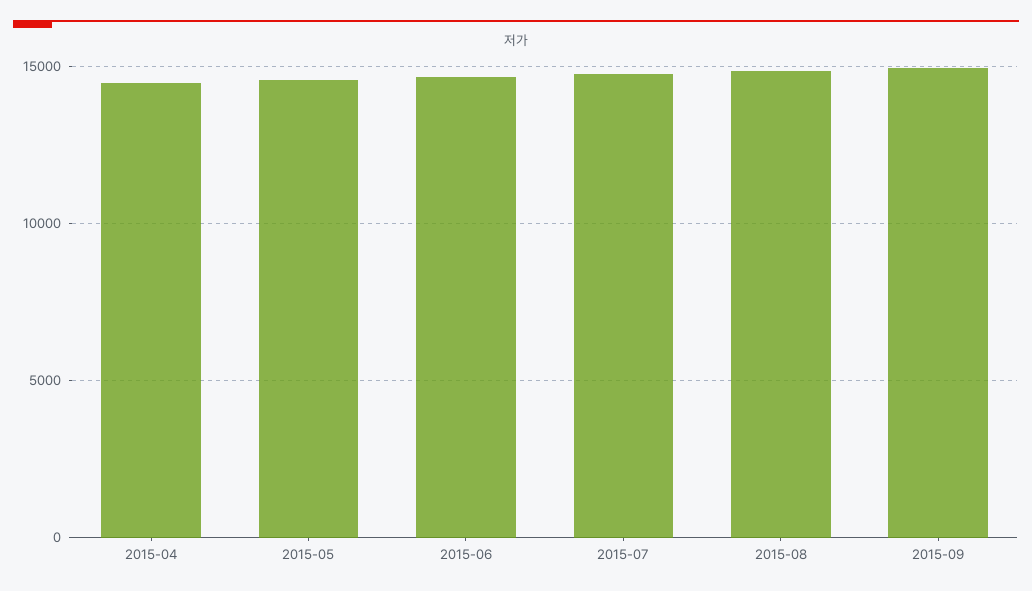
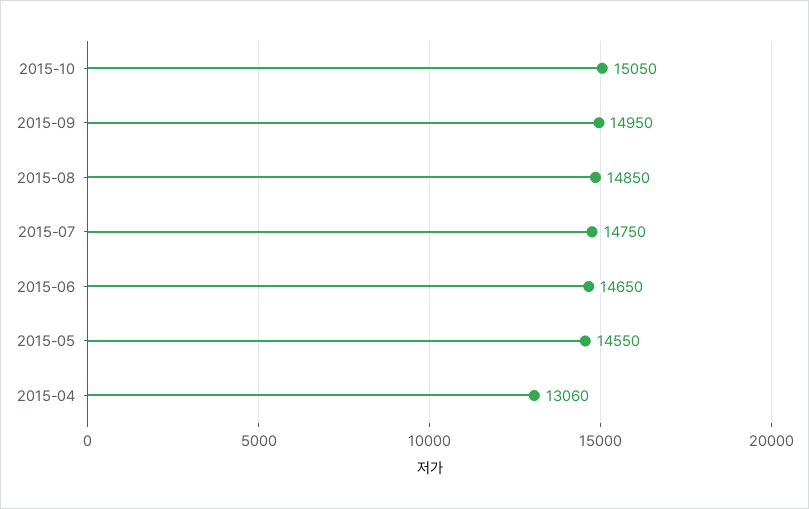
2015-04: 14500 -> 13060
2015-10: none -> 15050

